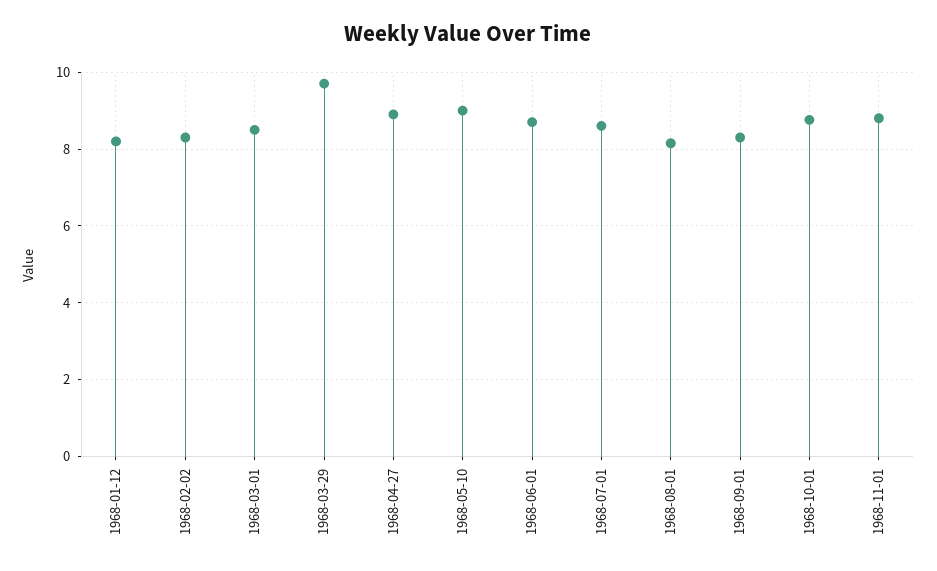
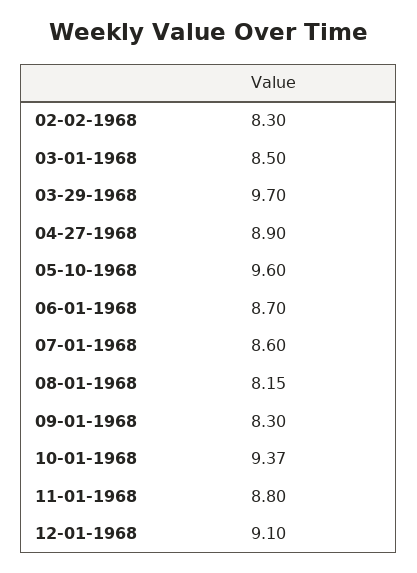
1968-01-12: 8.2 -> none
1968-05-10: 9 -> 9.6
1968-10-01: 8.8 -> 9.37
12-01-1968: none -> 9.1

